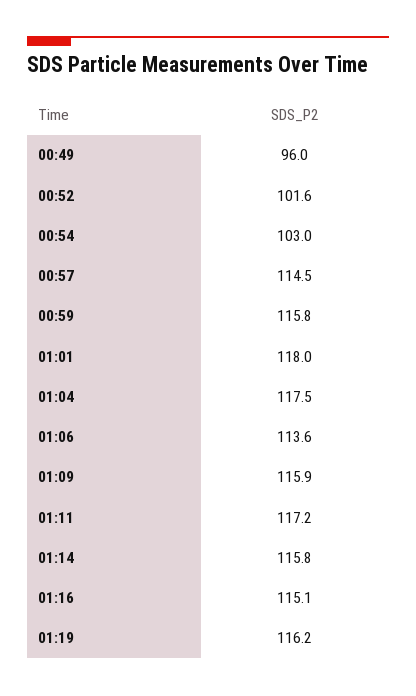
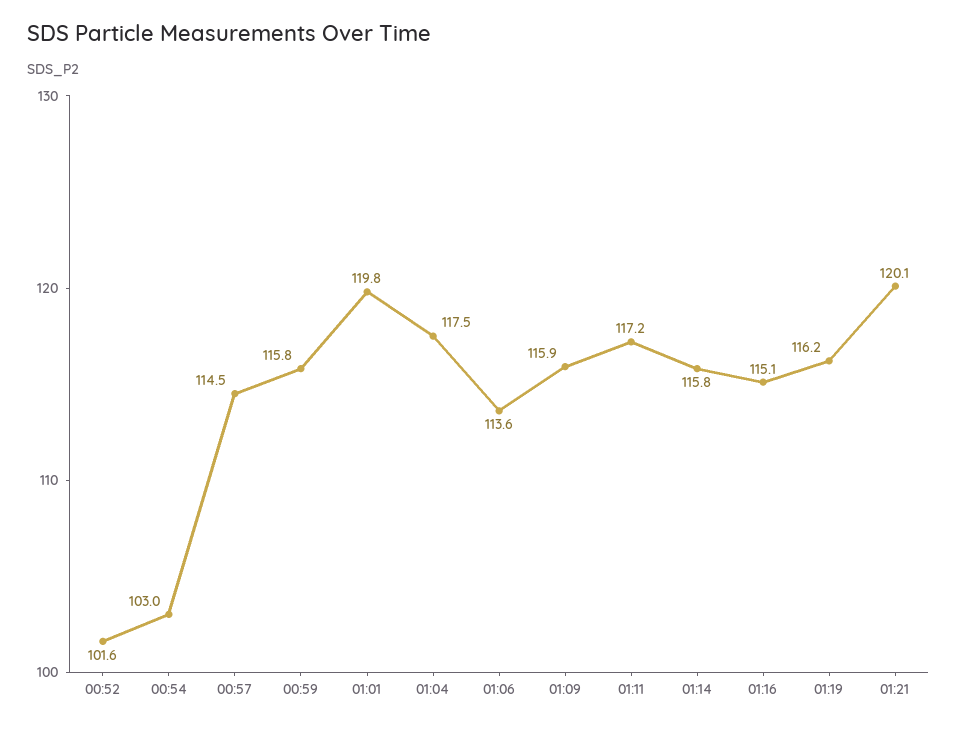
00:49: 96 -> none
01:01: 118 -> 119.8
01:21: none -> 120.1

